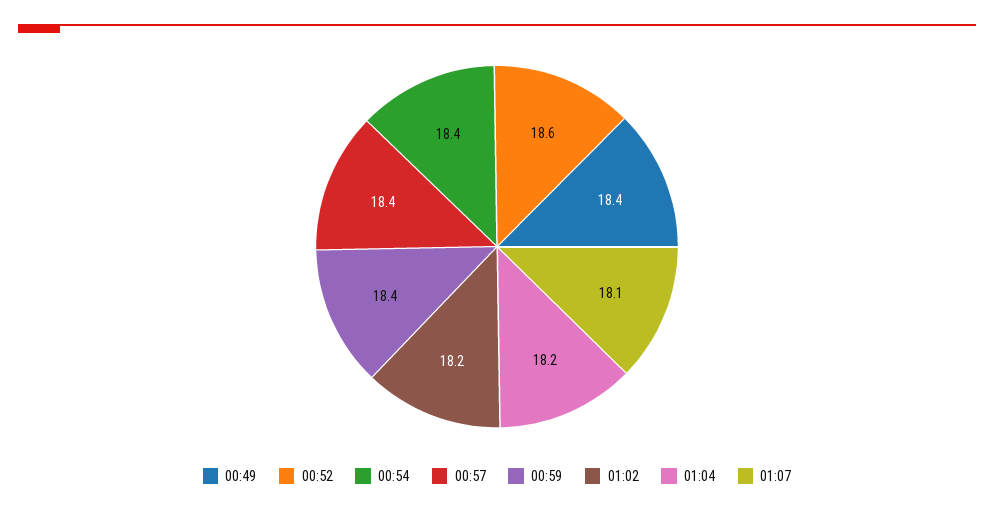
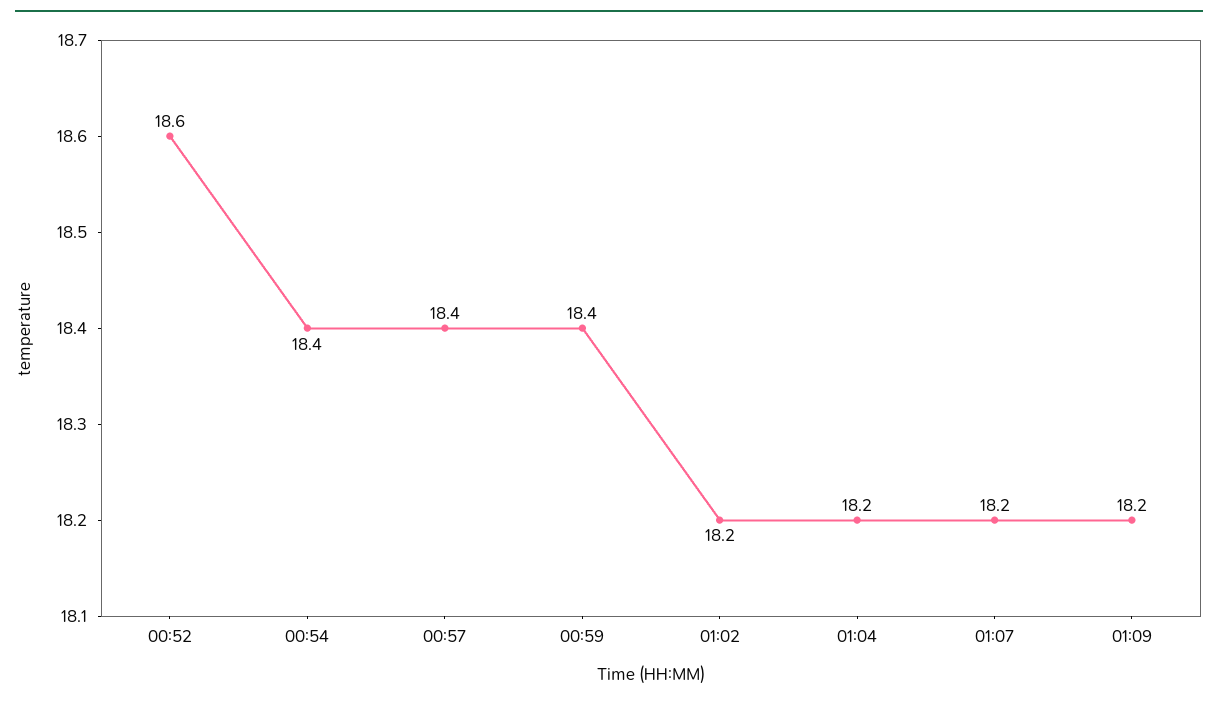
00:49: 18.4 -> none
01:07: 18.1 -> 18.2
01:09: none -> 18.2

